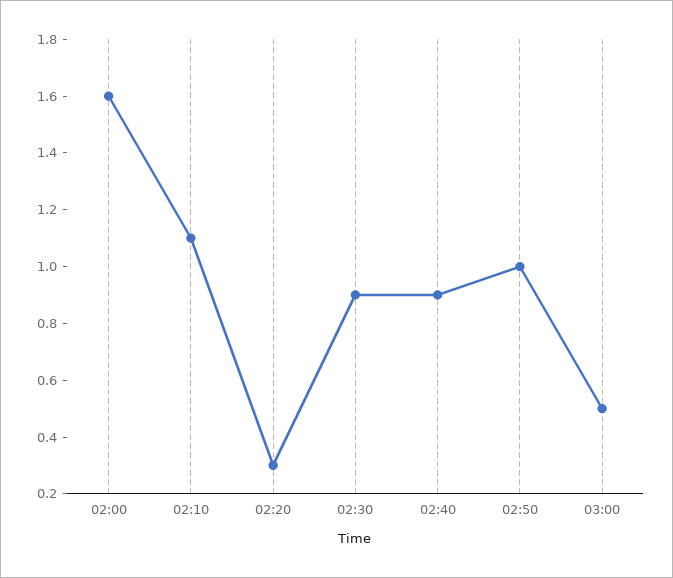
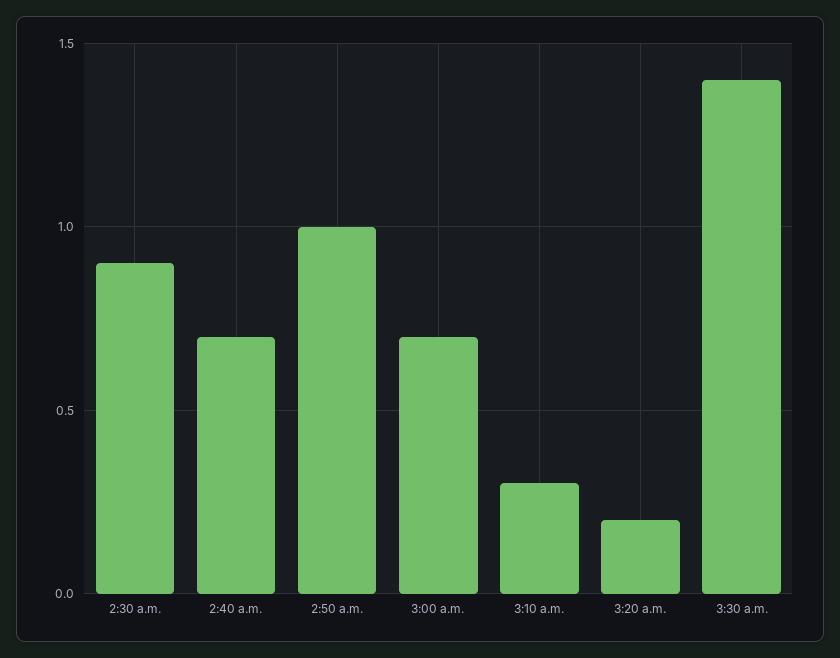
02:00: 1.6 -> none
02:10: 1.1 -> none
02:20: 0.3 -> none
02:40: 0.9 -> 0.7
03:00: 0.5 -> 0.7
3:10 a.m.: none -> 0.3
3:20 a.m.: none -> 0.2
3:30 a.m.: none -> 1.4

